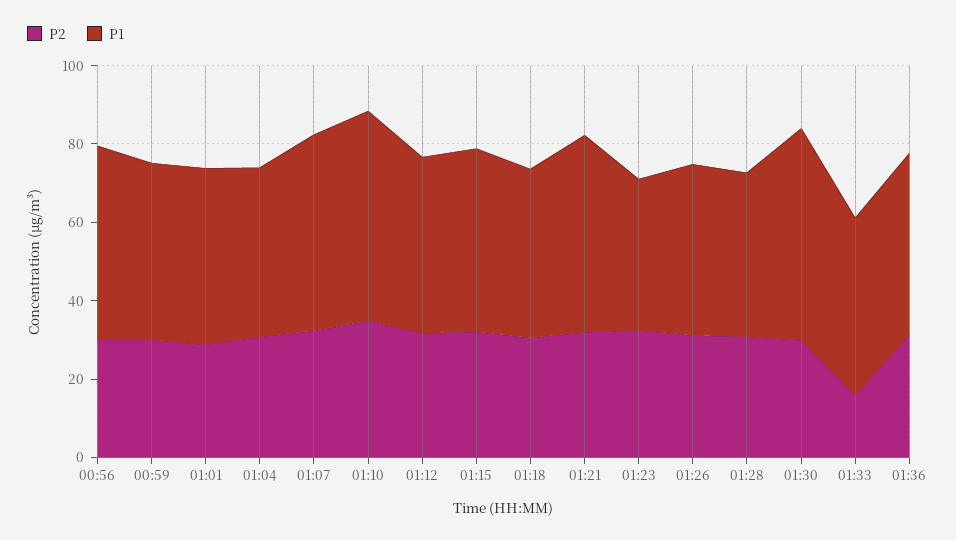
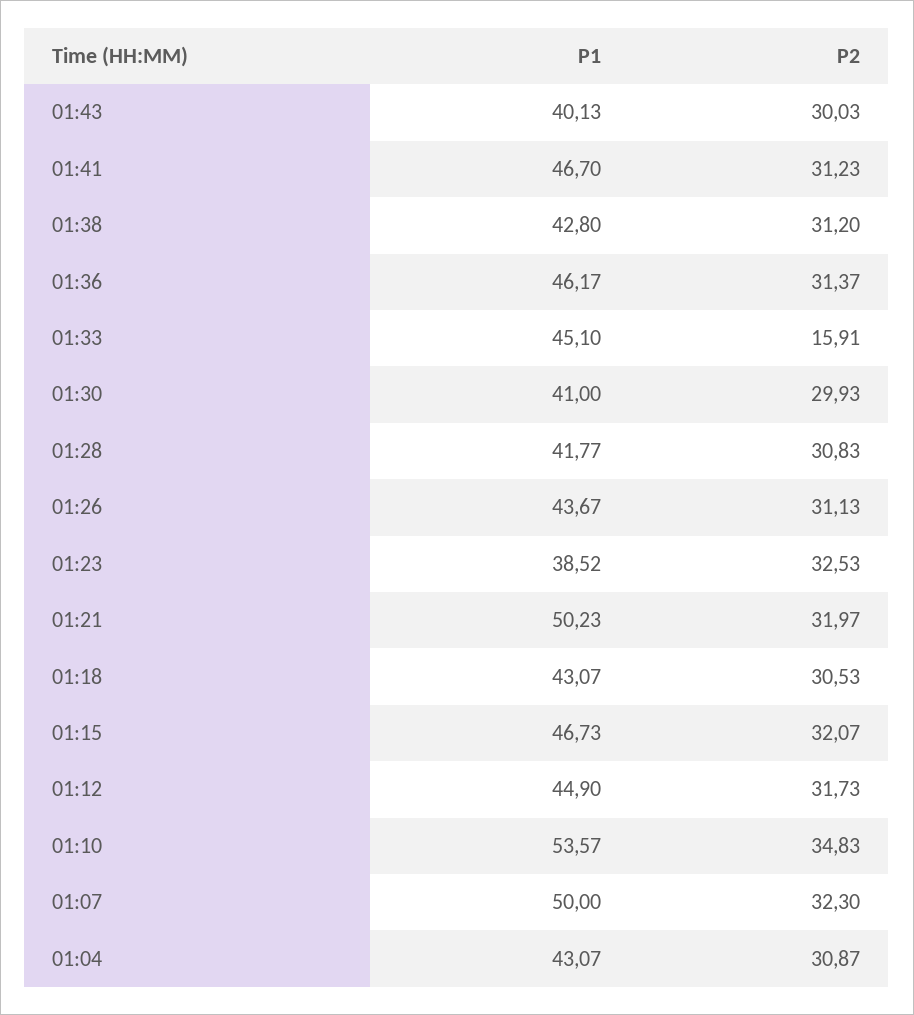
P2, 00:56: 30 -> none
P1, 00:56: 50 -> none
P2, 00:59: 30 -> none
P1, 00:59: 45 -> none
P2, 01:01: 30 -> none
P1, 01:01: 45 -> none
P1, 01:30: 55 -> 41
P1, 01:43: none -> 40.13
P2, 01:43: none -> 30.03
P1, 01:41: none -> 46.7
P2, 01:41: none -> 31.23
P1, 01:38: none -> 42.8
P2, 01:38: none -> 31.2

